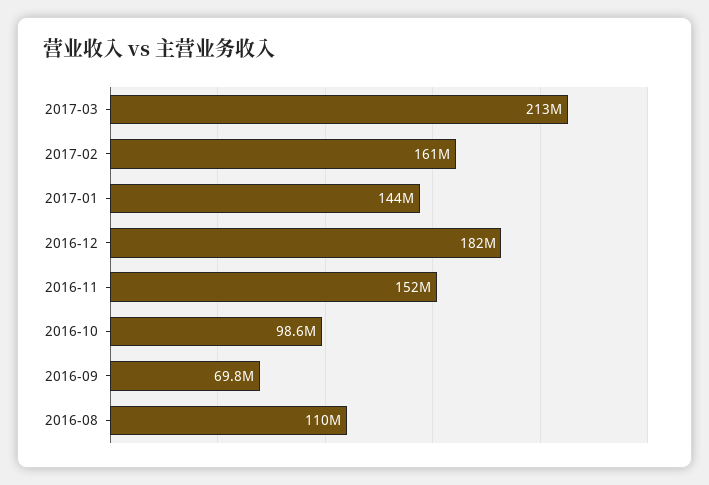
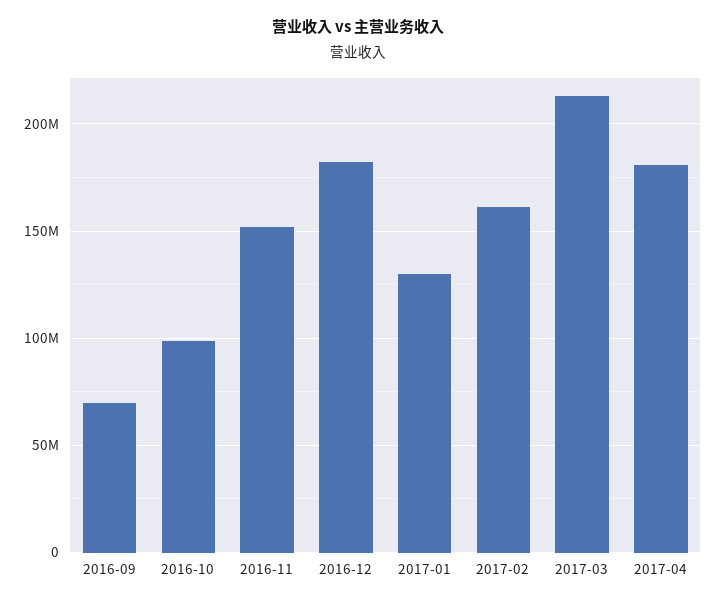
2017-01: 144000000 -> 130000000
2016-08: 110000000 -> none
2017-04: none -> 180000000

